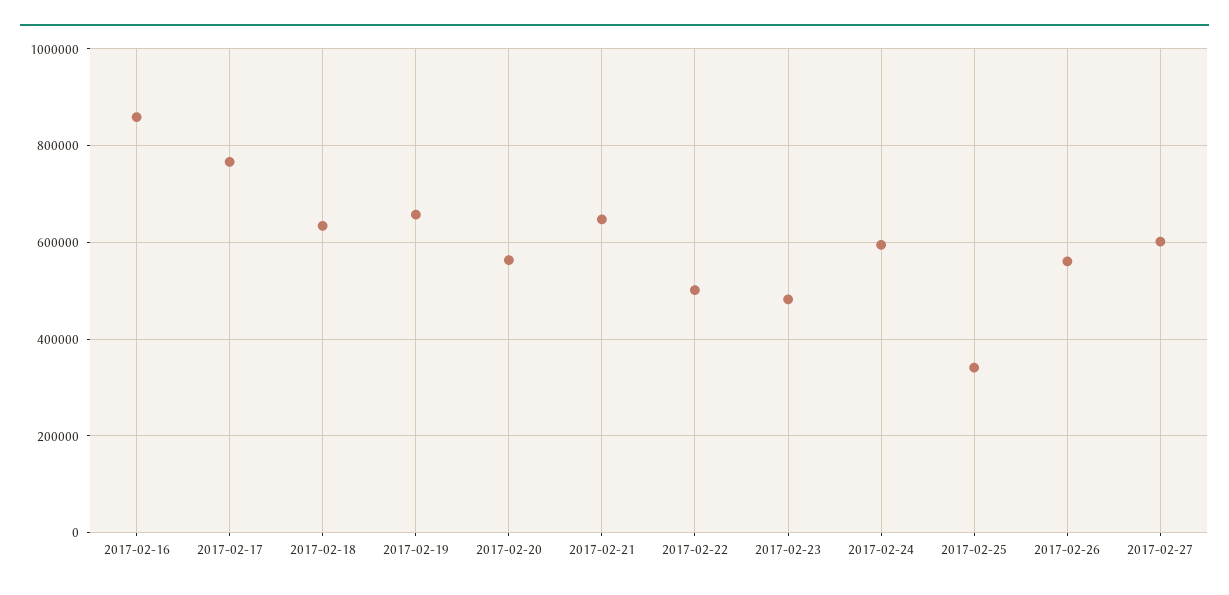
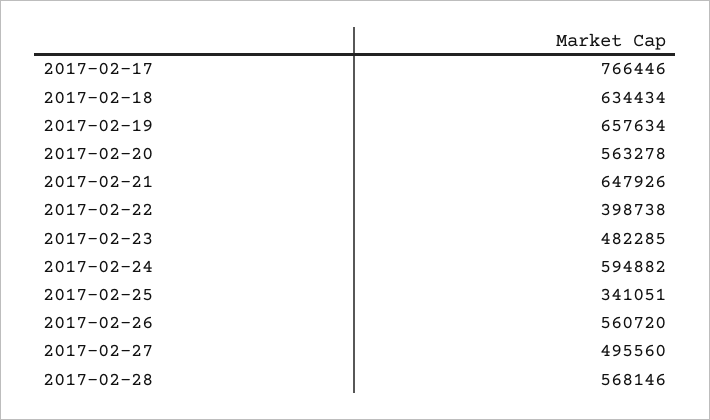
2017-02-16: 860000 -> none
2017-02-22: 500000 -> 398738
2017-02-27: 600000 -> 495560
2017-02-28: none -> 568146

